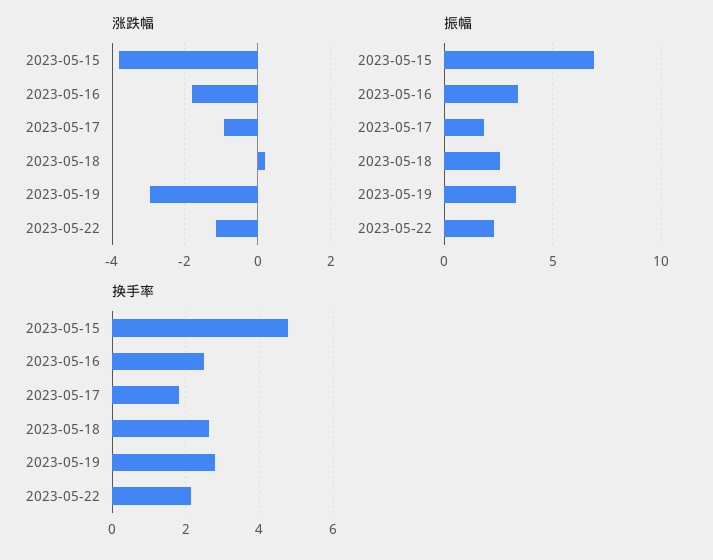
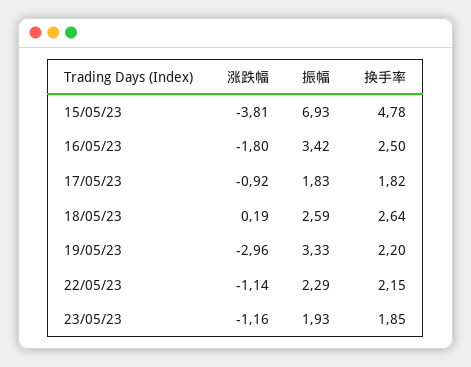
换手率, 2023-05-19: 2.8 -> 2.2
涨跌幅, 23/05/23: none -> -1.16
振幅, 23/05/23: none -> 1.93
换手率, 23/05/23: none -> 1.85

